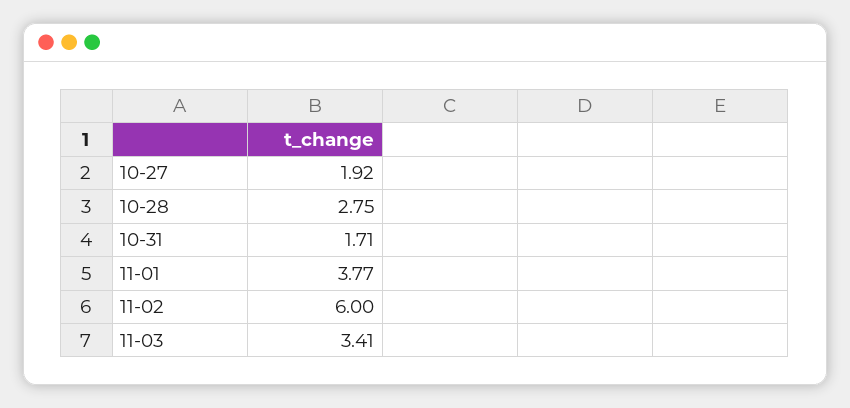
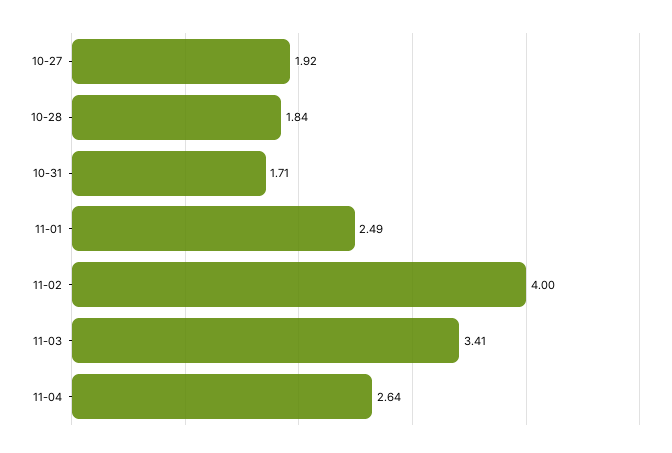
10-28: 2.75 -> 1.84
11-01: 3.77 -> 2.49
11-02: 6 -> 4
11-04: none -> 2.64

